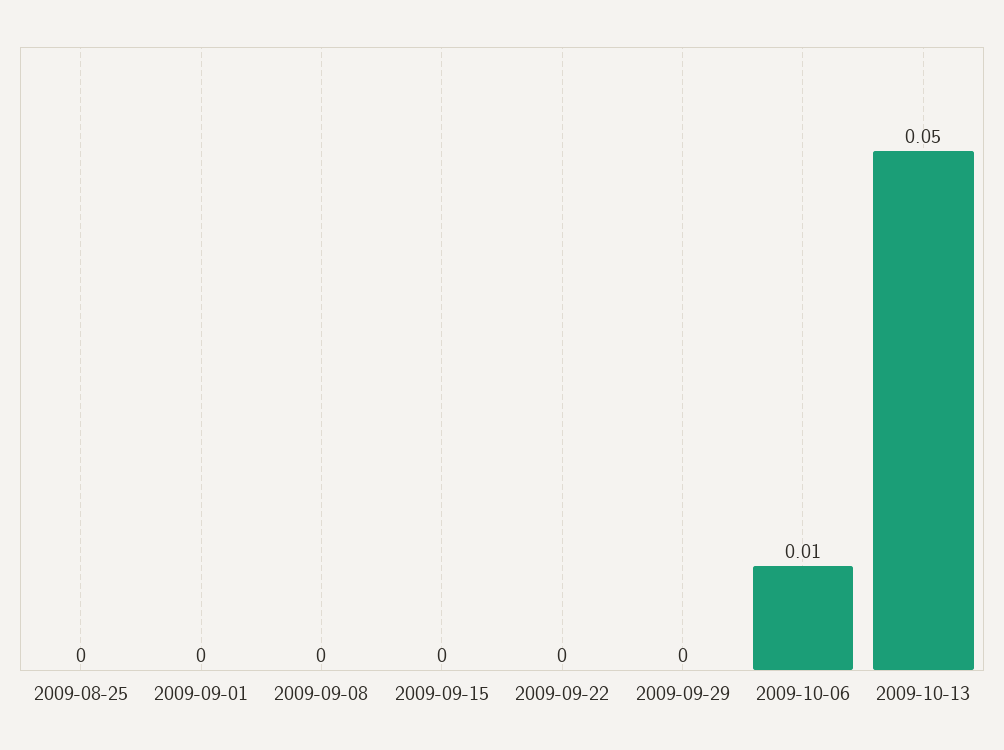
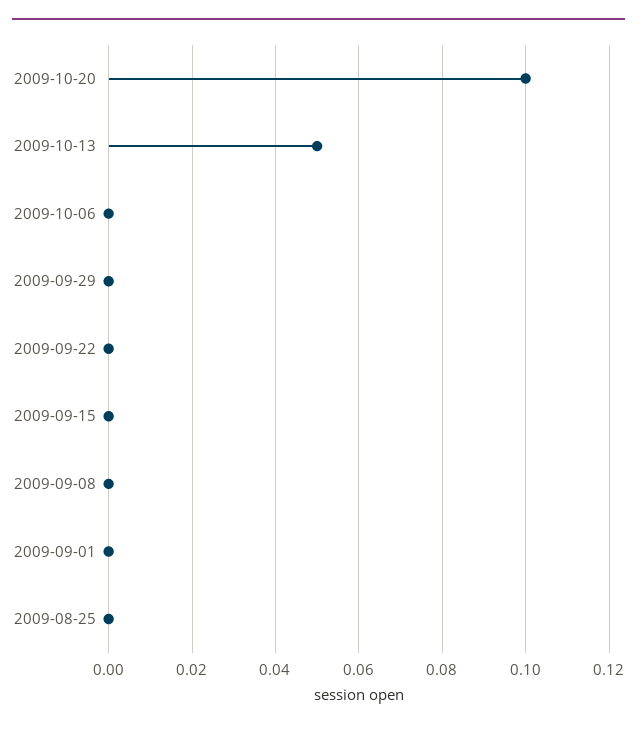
2009-10-06: 0.01 -> 0
2009-10-20: none -> 0.1

